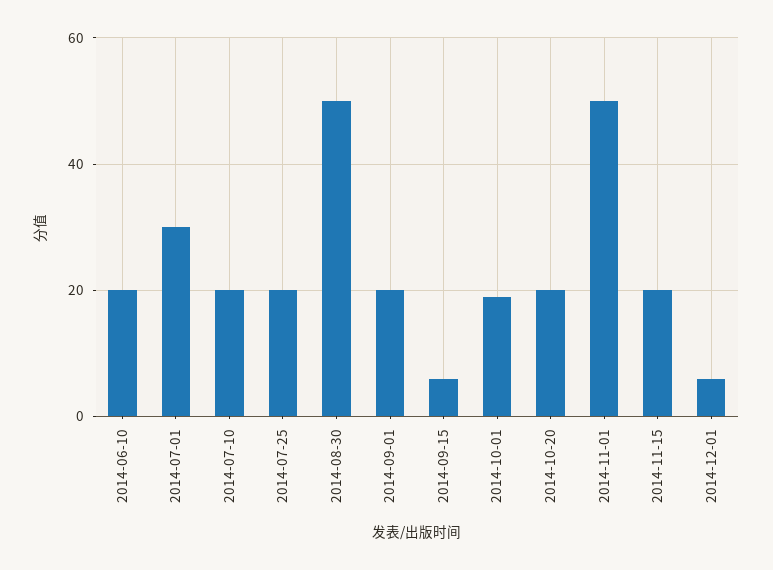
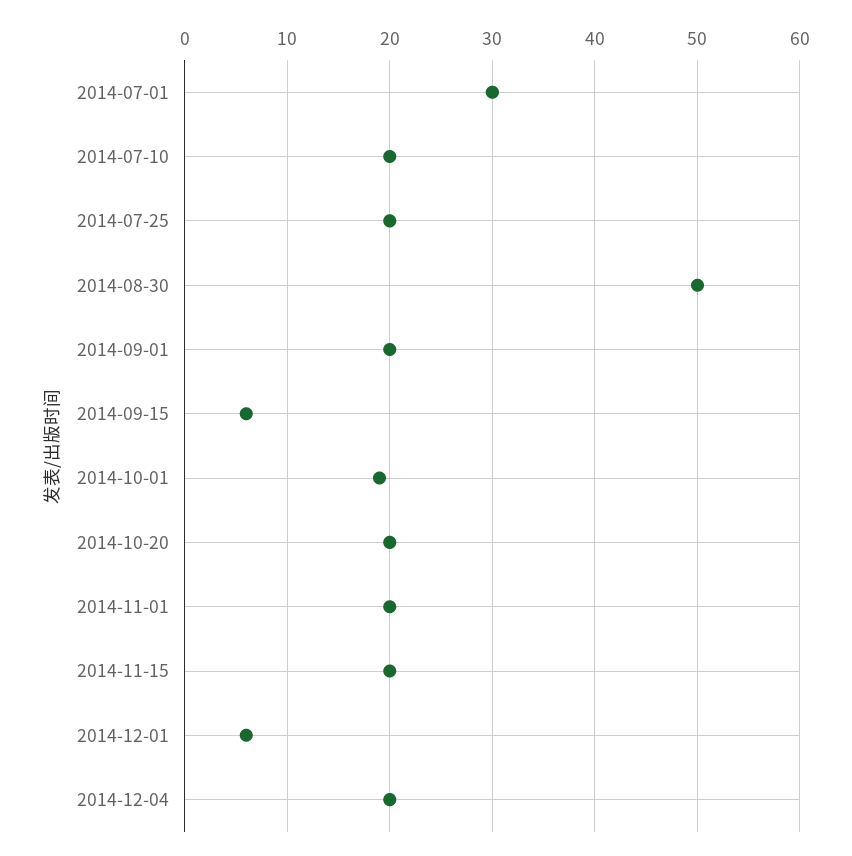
2014-06-10: 20 -> none
2014-11-01: 50 -> 20
2014-12-04: none -> 20

